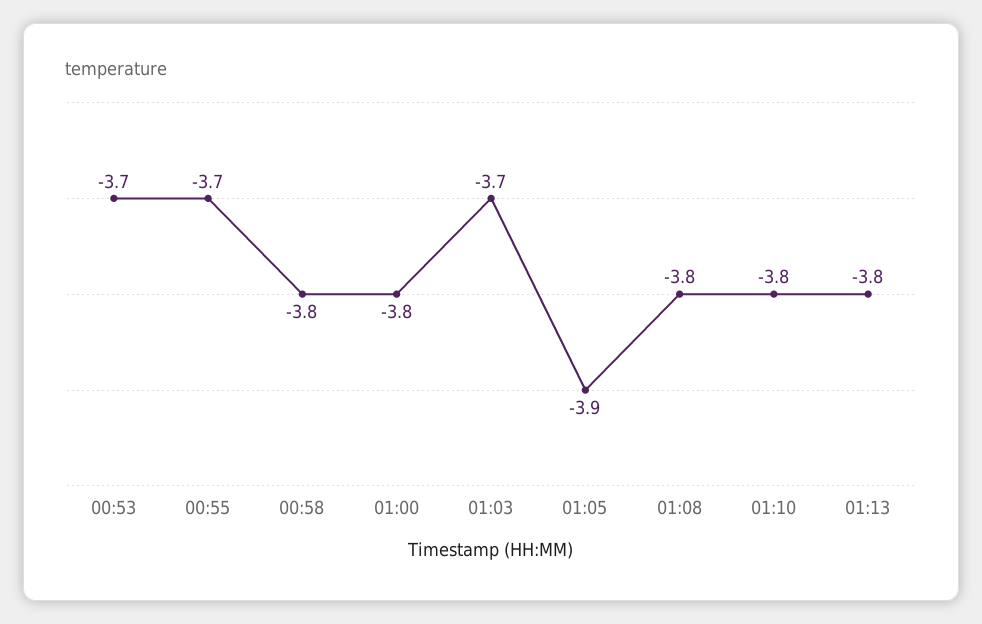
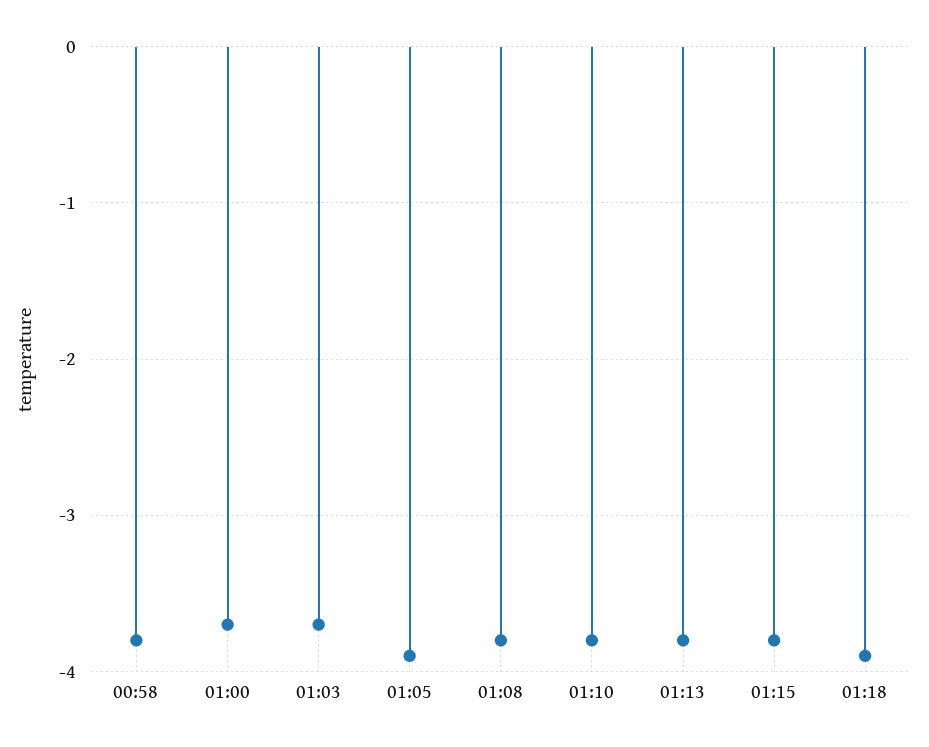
00:53: -3.7 -> none
00:55: -3.7 -> none
01:00: -3.8 -> -3.7
01:15: none -> -3.8
01:18: none -> -3.9

